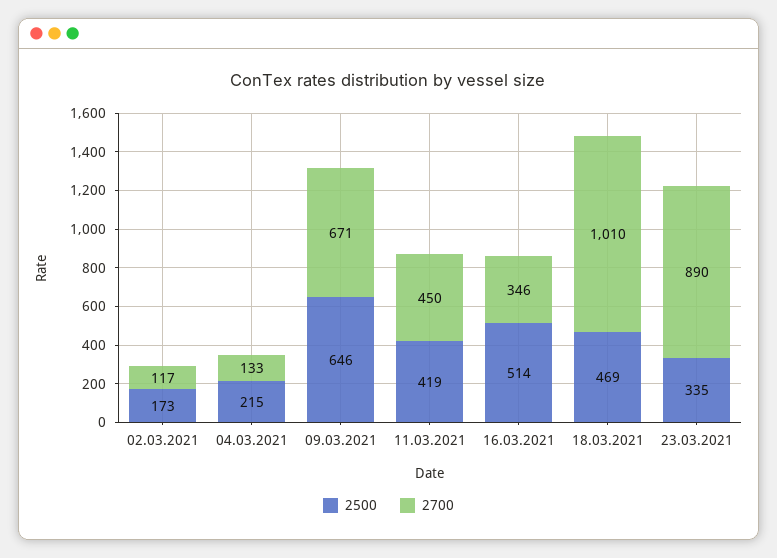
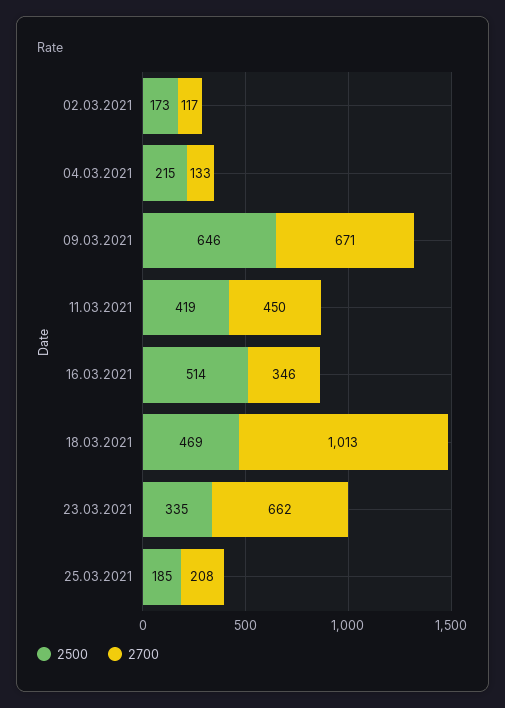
2700, 18.03.2021: 1010 -> 1013
2700, 23.03.2021: 890 -> 662
2500, 25.03.2021: none -> 185
2700, 25.03.2021: none -> 208

